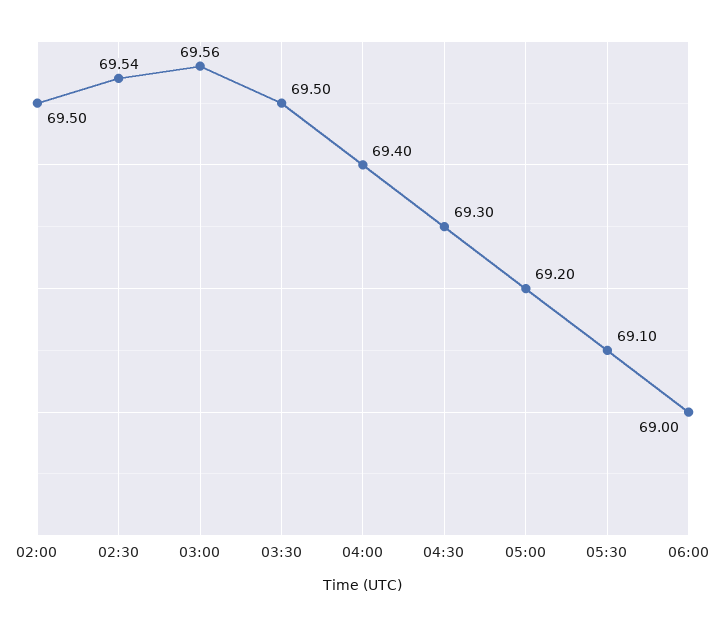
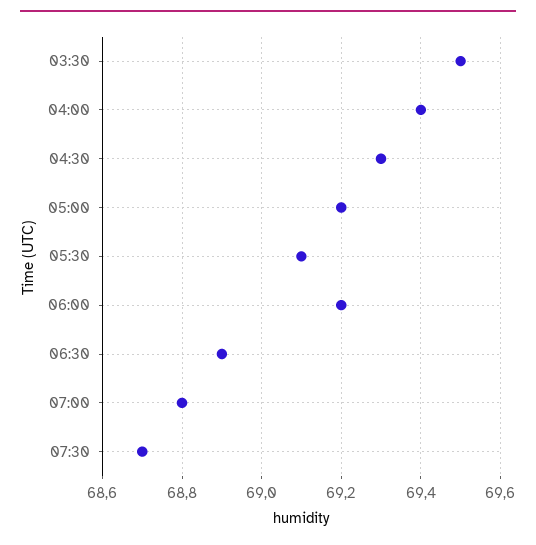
02:00: 69.5 -> none
02:30: 69.54 -> none
03:00: 69.56 -> none
06:00: 69 -> 69.2
06:30: none -> 68.9
07:00: none -> 68.8
07:30: none -> 68.7

